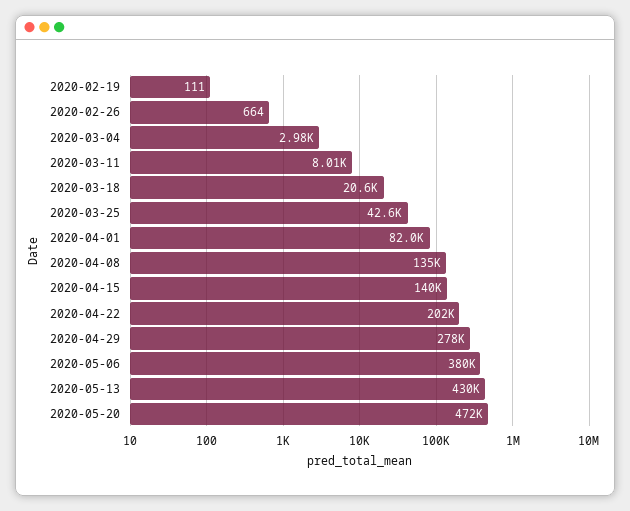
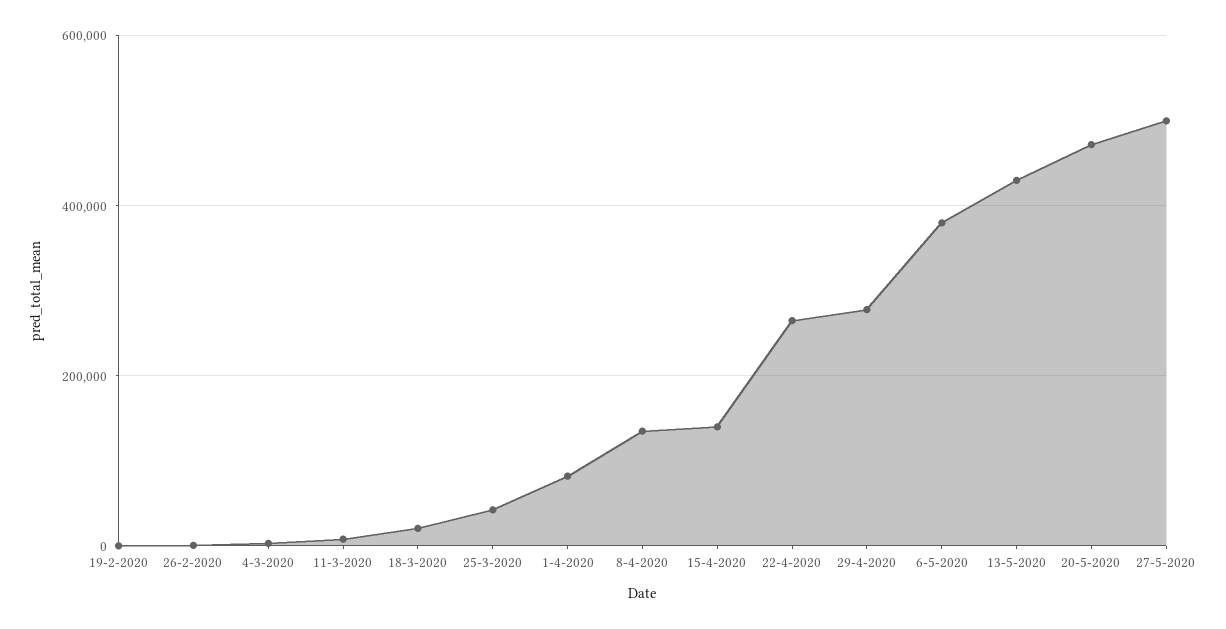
2020-04-22: 202000 -> 260000
27-5-2020: none -> 500000

